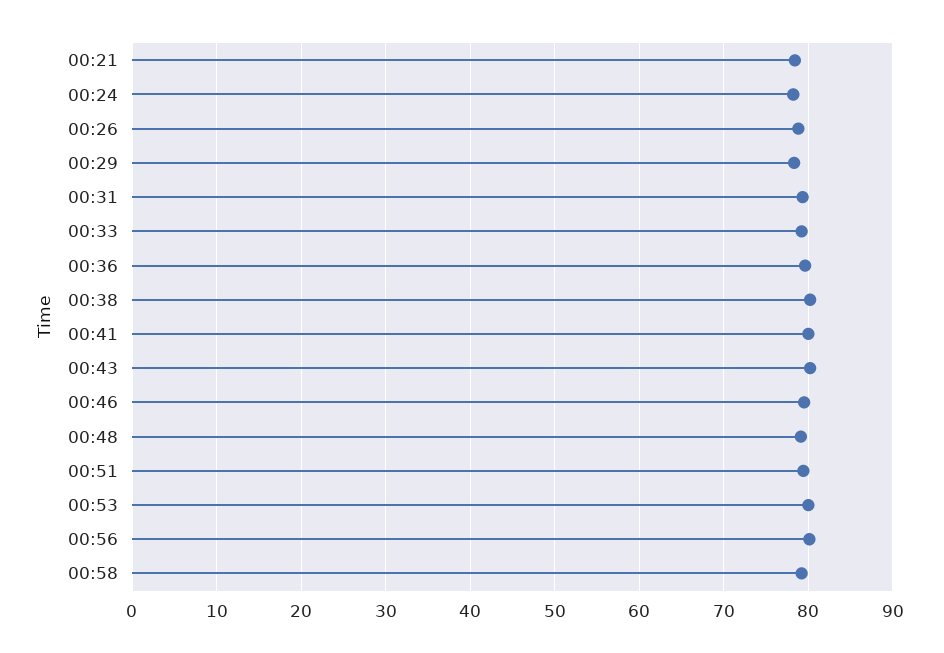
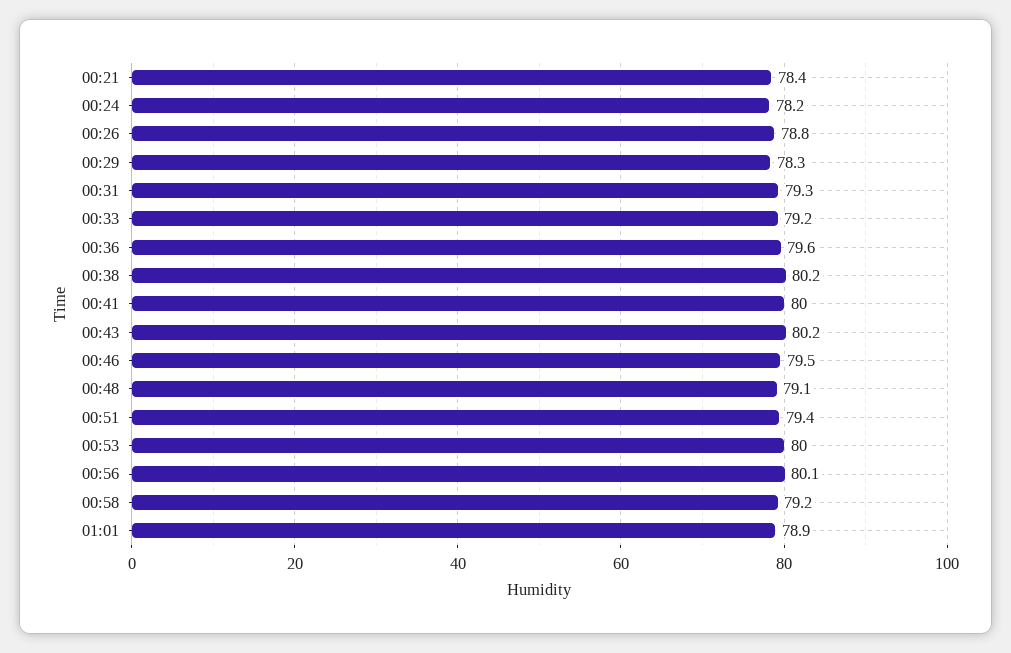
01:01: none -> 78.9

